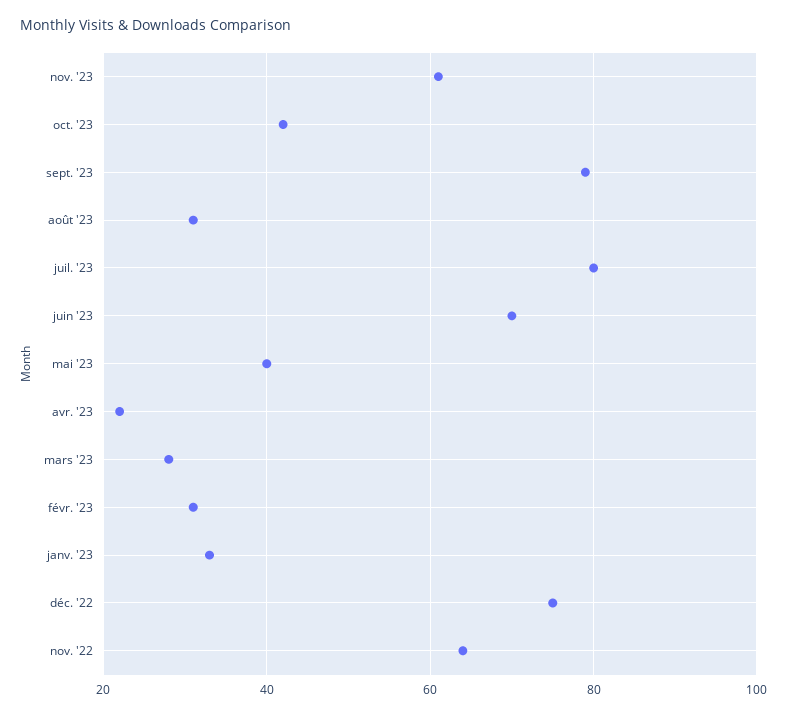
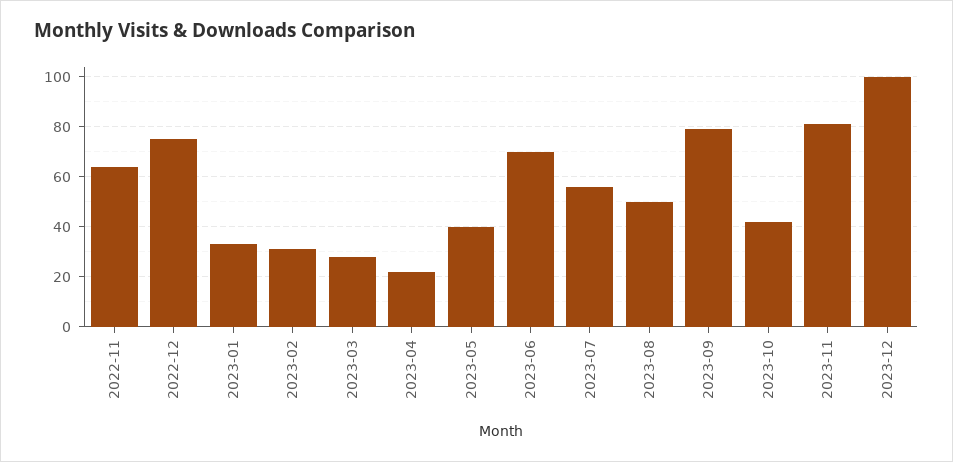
nov. '23: 60 -> 80
août '23: 30 -> 50
juil. '23: 80 -> 55
2023-12: none -> 100

